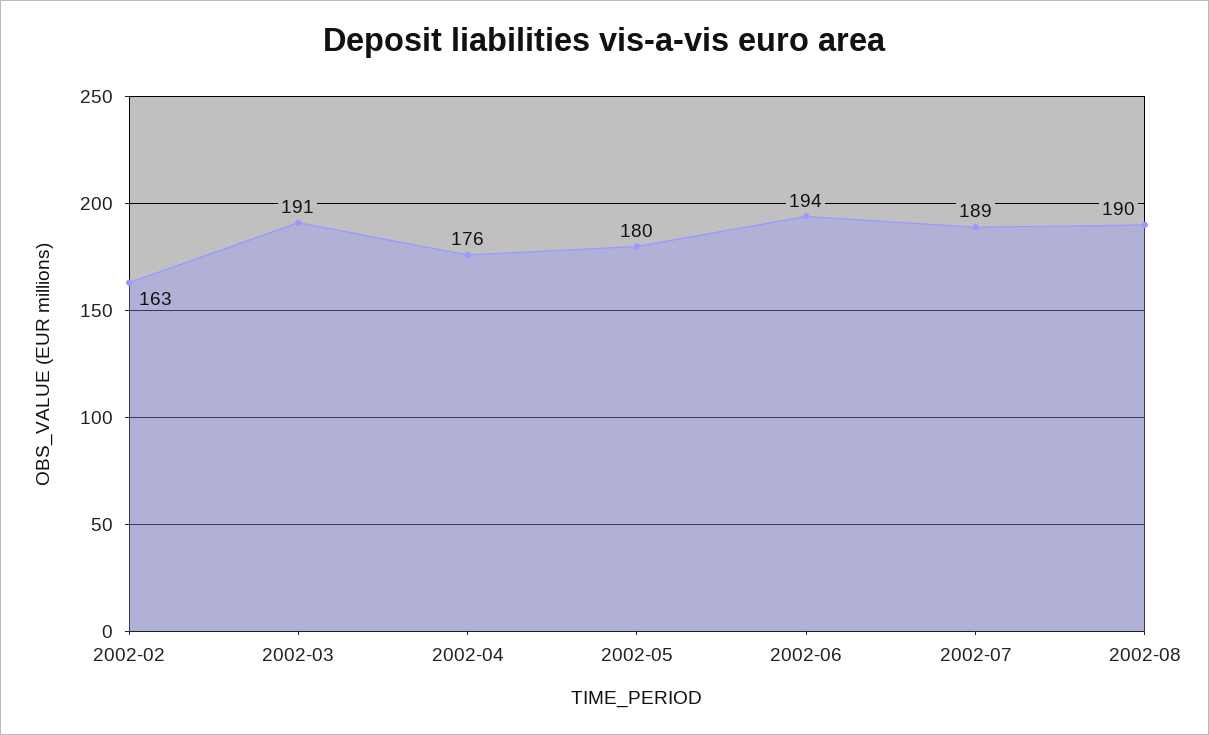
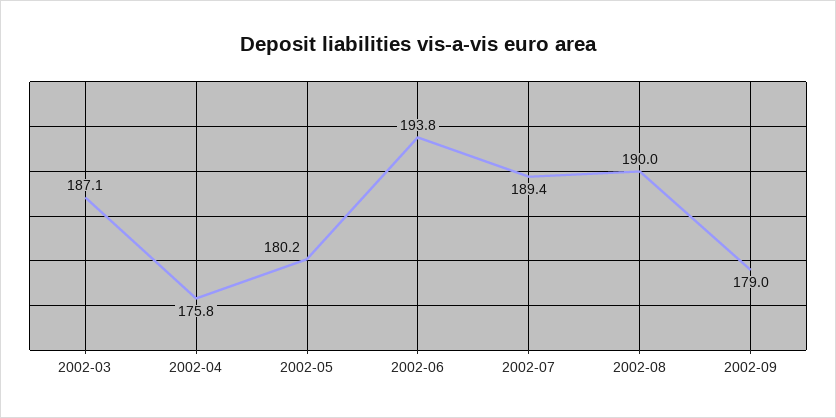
2002-02: 163 -> none
2002-03: 191 -> 187.1
2002-09: none -> 179

